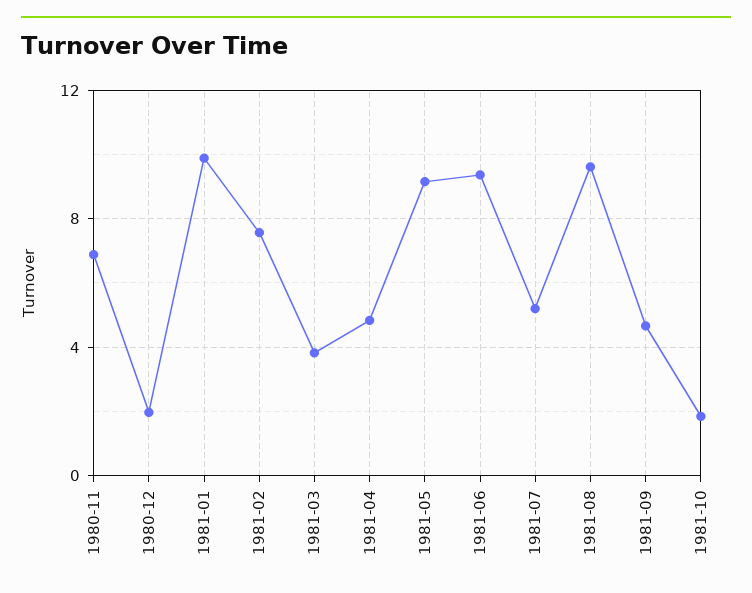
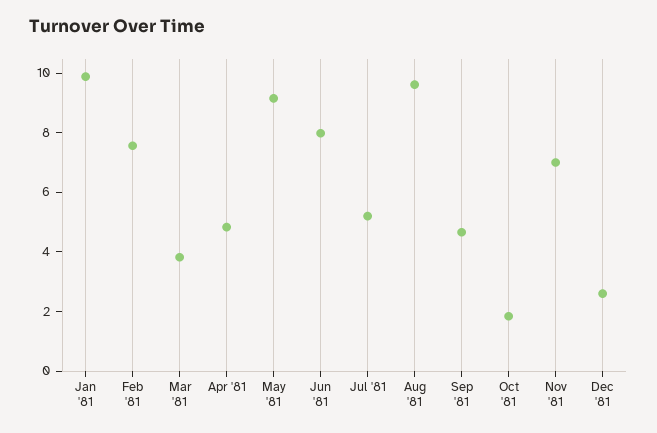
1980-11: 7 -> none
1980-12: 2 -> none
1981-06: 9.5 -> 8
Nov '81: none -> 7
Dec '81: none -> 2.5

